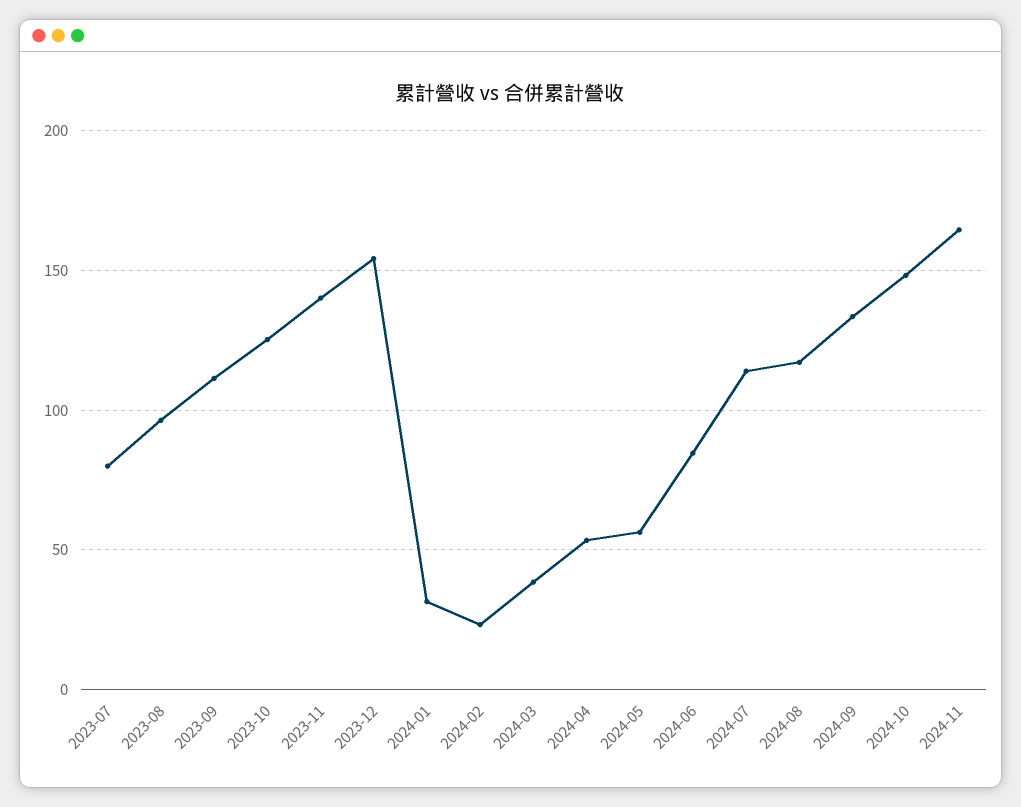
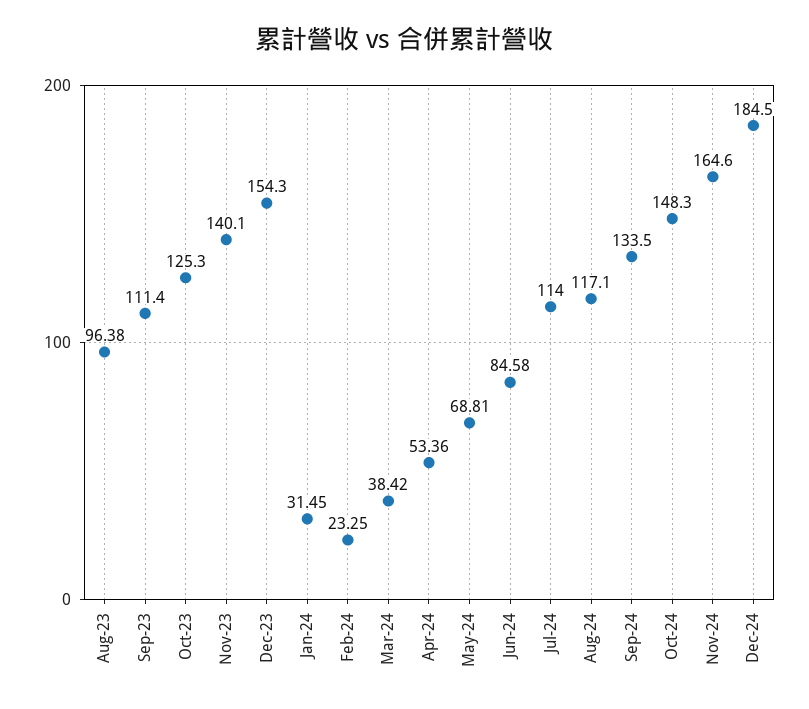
2023-07: 80 -> none
2024-05: 55 -> 68.81
Dec-24: none -> 184.5

